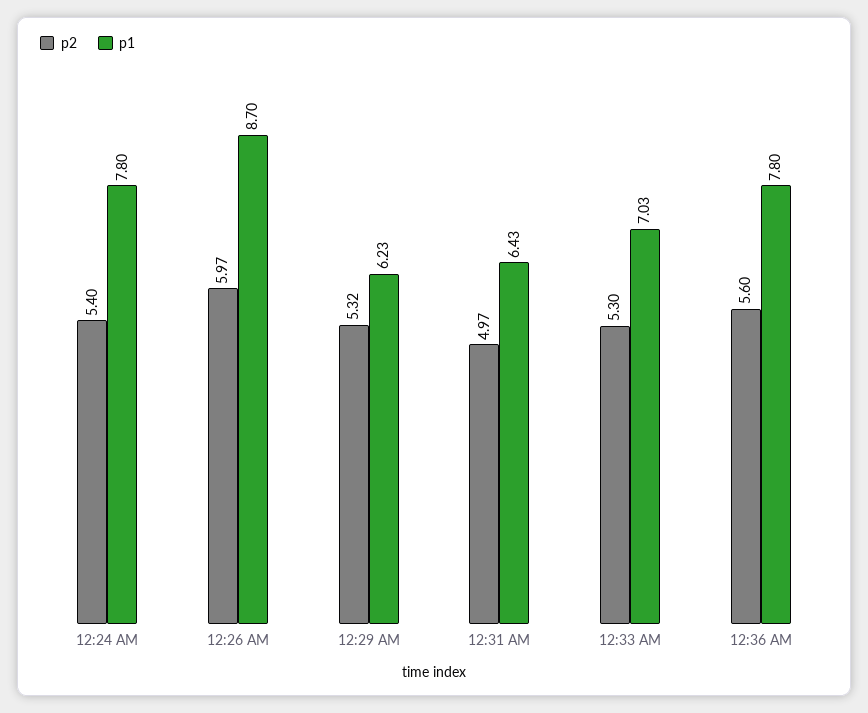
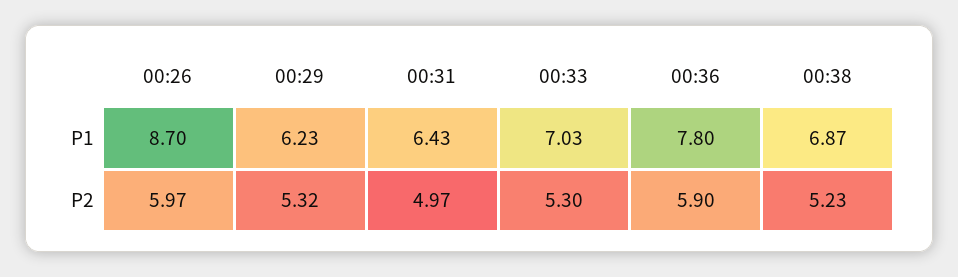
p2, 12:24 AM: 5.4 -> none
p1, 12:24 AM: 7.8 -> none
p2, 12:36 AM: 5.6 -> 5.9
p1, 00:38: none -> 6.87
p2, 00:38: none -> 5.23

